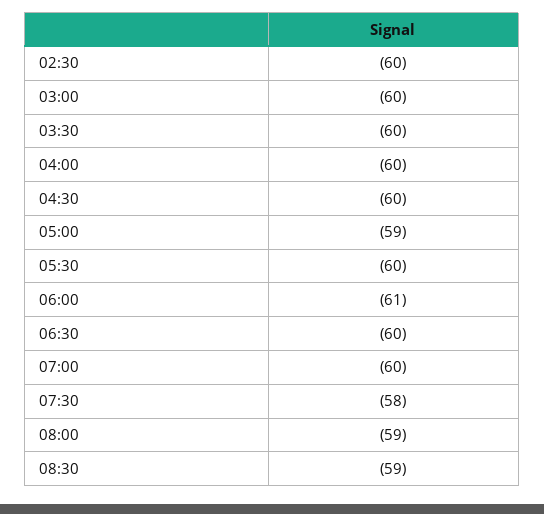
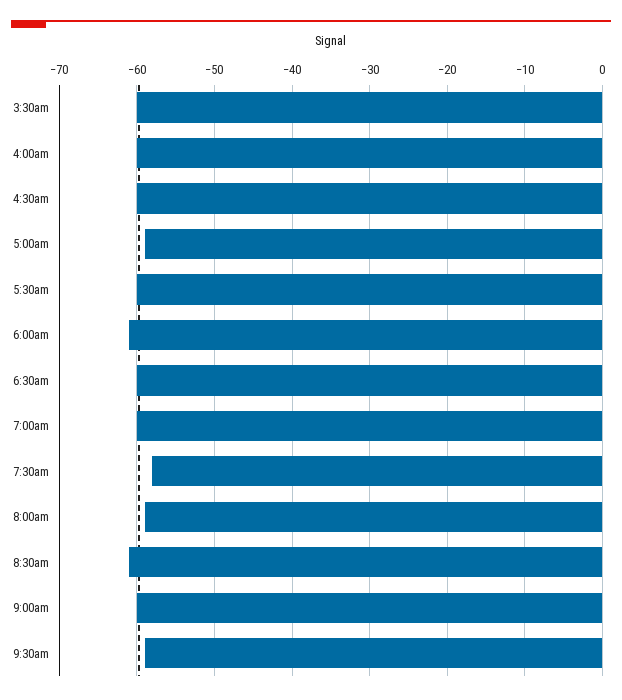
02:30: -60 -> none
03:00: -60 -> none
08:30: -59 -> -61
9:00am: none -> -60
9:30am: none -> -59

